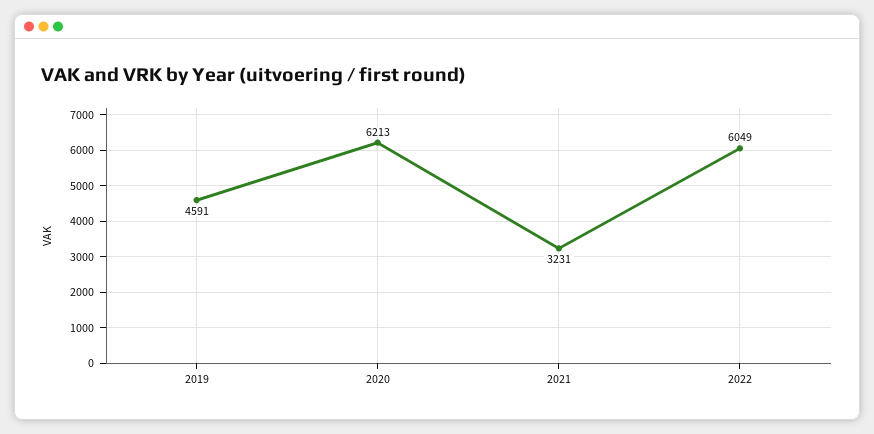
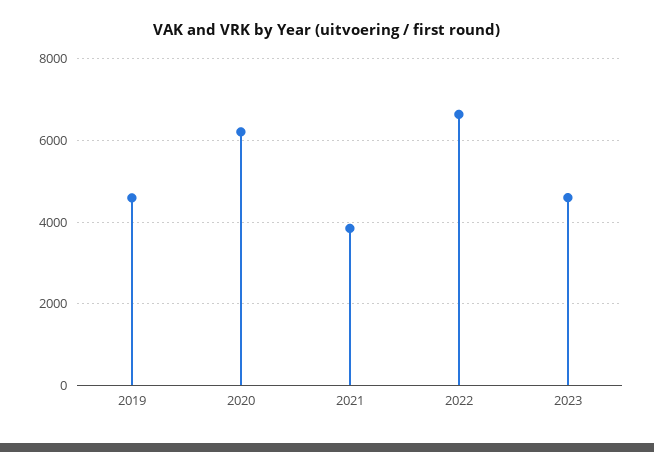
2021: 3231 -> 3800
2022: 6049 -> 6600
2023: none -> 4600

